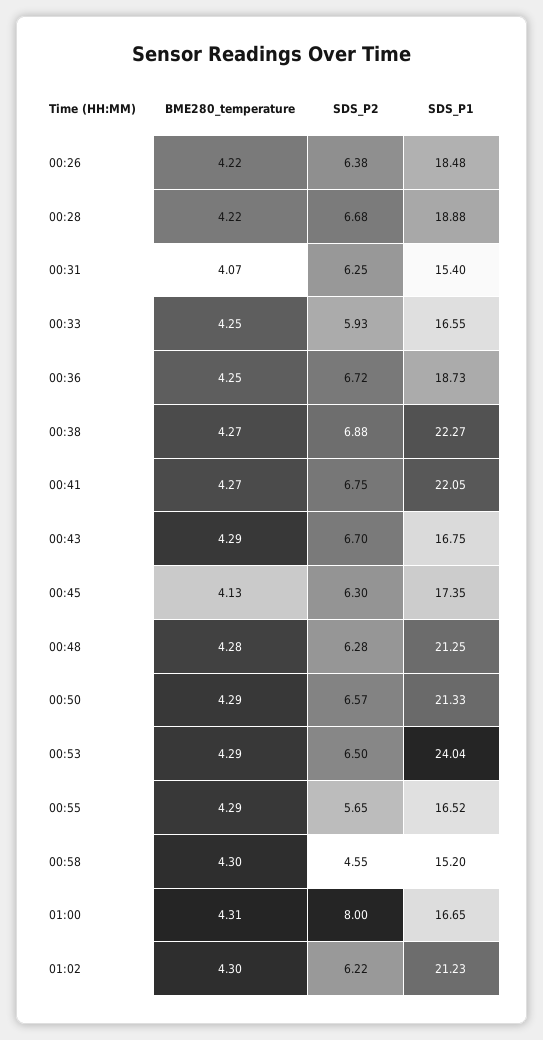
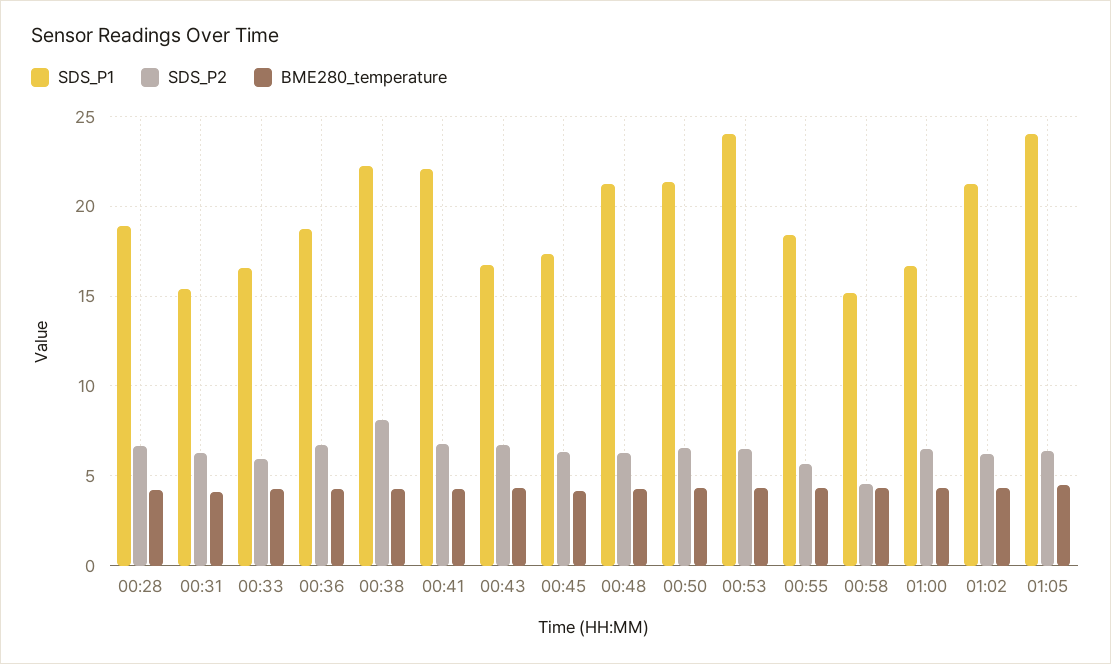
BME280_temperature, 00:26: 4.22 -> none
SDS_P2, 00:26: 6.38 -> none
SDS_P1, 00:26: 18.48 -> none
SDS_P2, 00:38: 6.88 -> 8
SDS_P1, 00:55: 16.52 -> 18.5
SDS_P2, 01:00: 8 -> 6.5
SDS_P1, 01:05: none -> 24
SDS_P2, 01:05: none -> 6.5
BME280_temperature, 01:05: none -> 4.5

